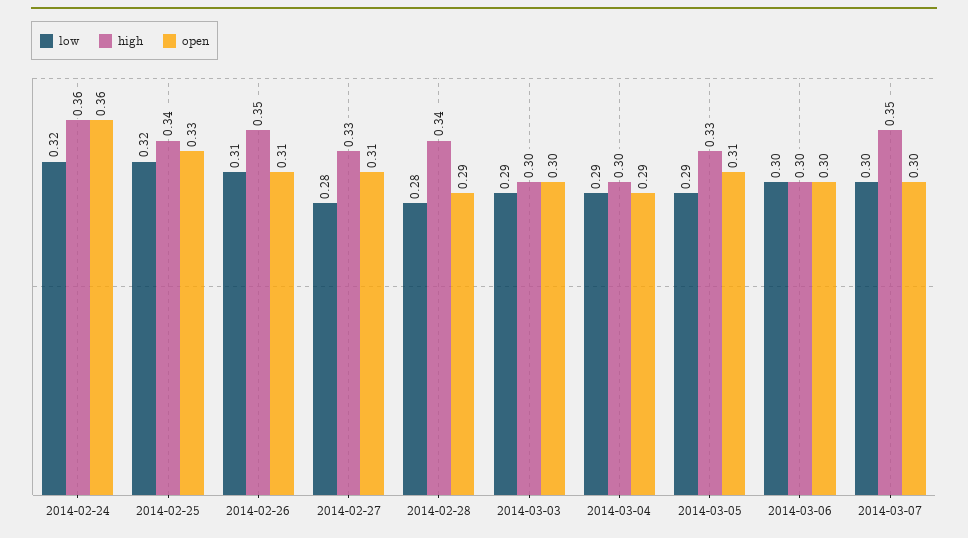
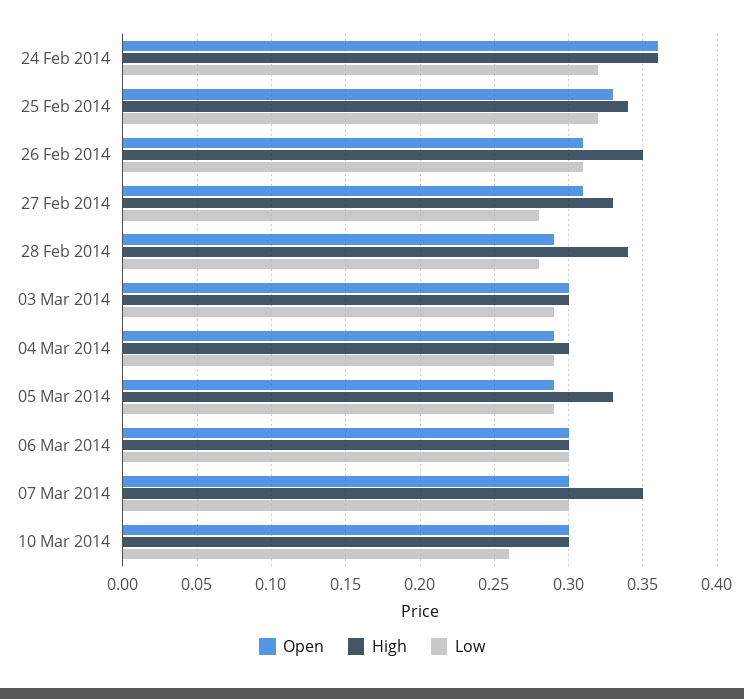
open, 2014-03-05: 0.31 -> 0.29
open, 10 Mar 2014: none -> 0.3
high, 10 Mar 2014: none -> 0.3
low, 10 Mar 2014: none -> 0.26

